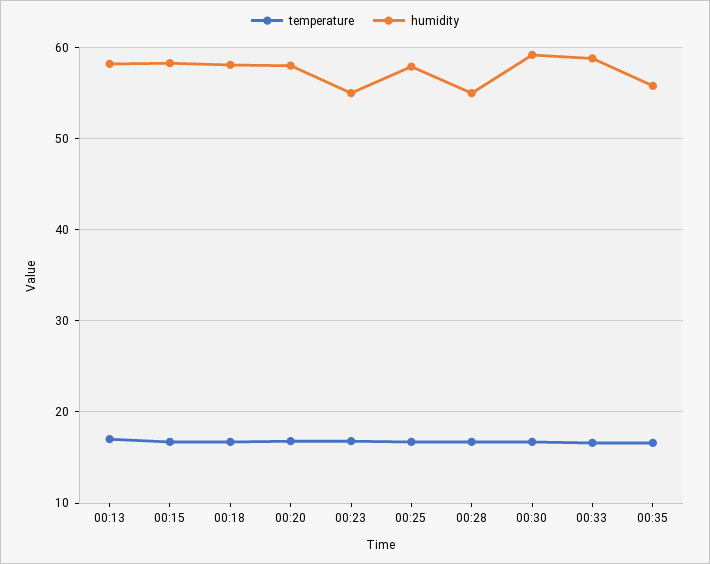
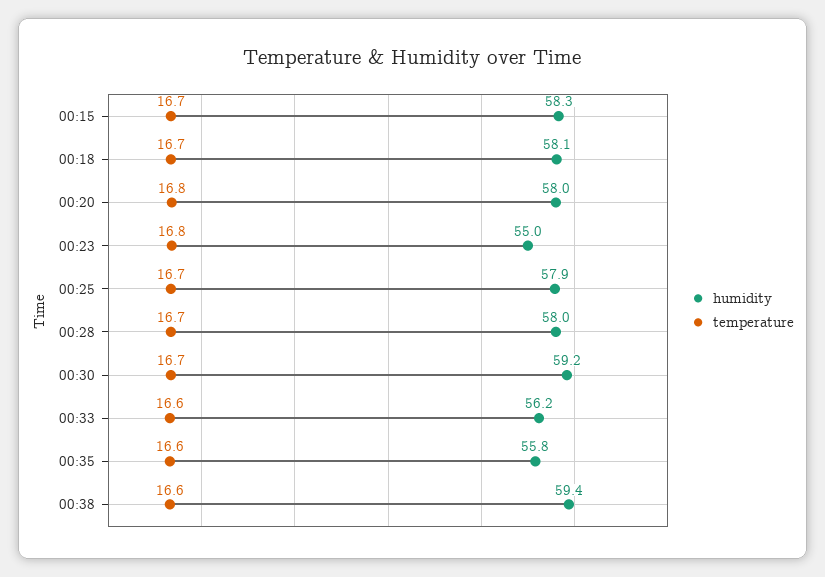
temperature, 00:13: 17 -> none
humidity, 00:13: 58 -> none
humidity, 00:28: 55 -> 58
humidity, 00:33: 59 -> 56.2
humidity, 00:38: none -> 59.4
temperature, 00:38: none -> 16.6

